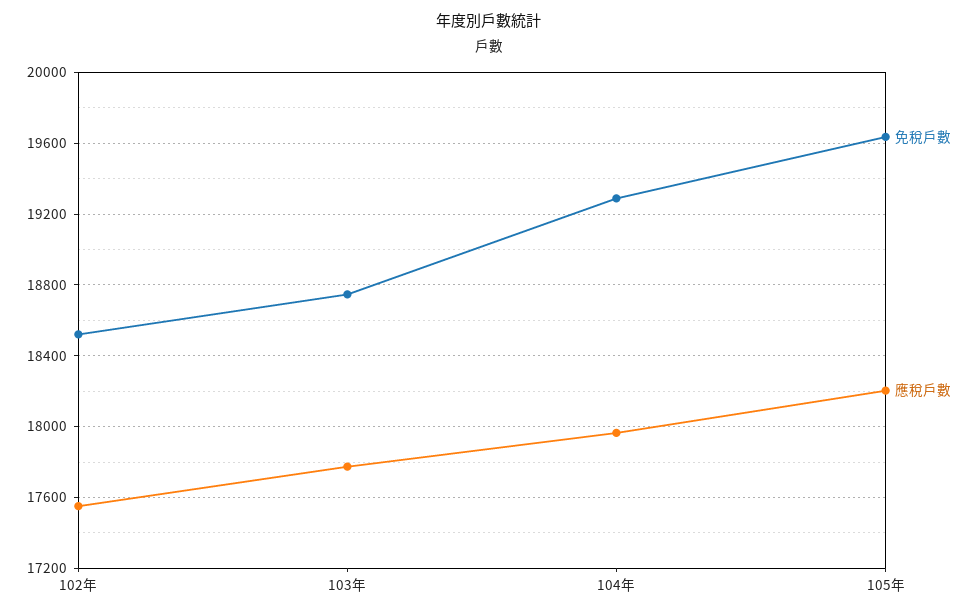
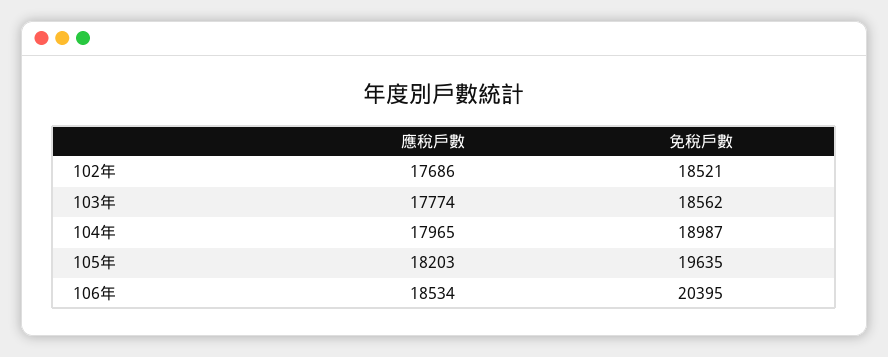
應稅戶數, 102年: 17550 -> 17686
免稅戶數, 103年: 18750 -> 18562
免稅戶數, 104年: 19300 -> 18987
應稅戶數, 106年: none -> 18534
免稅戶數, 106年: none -> 20395

